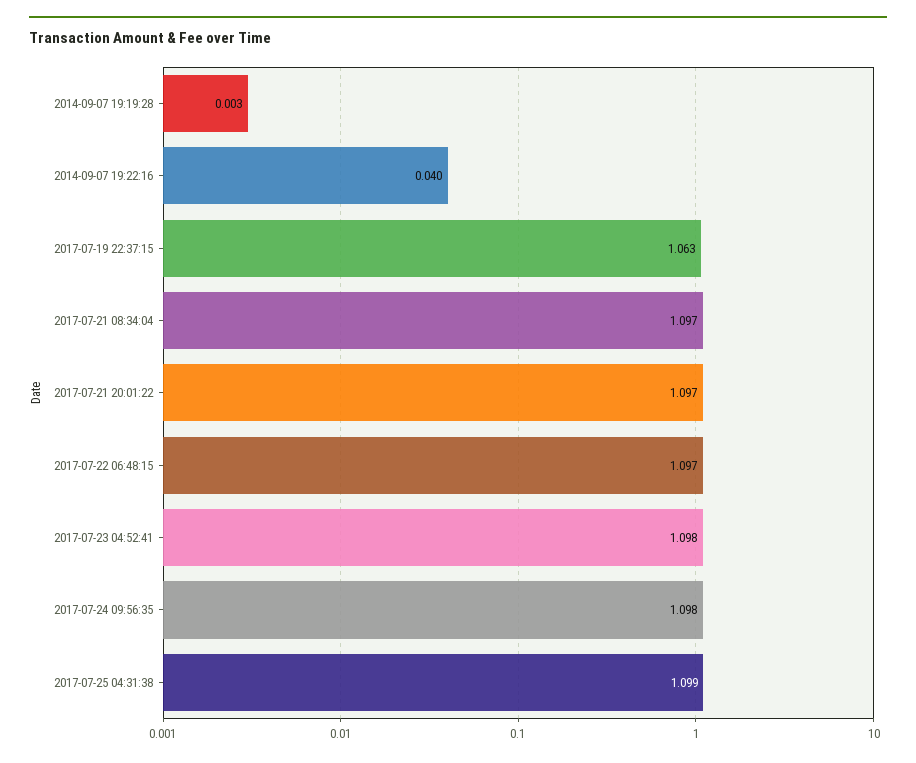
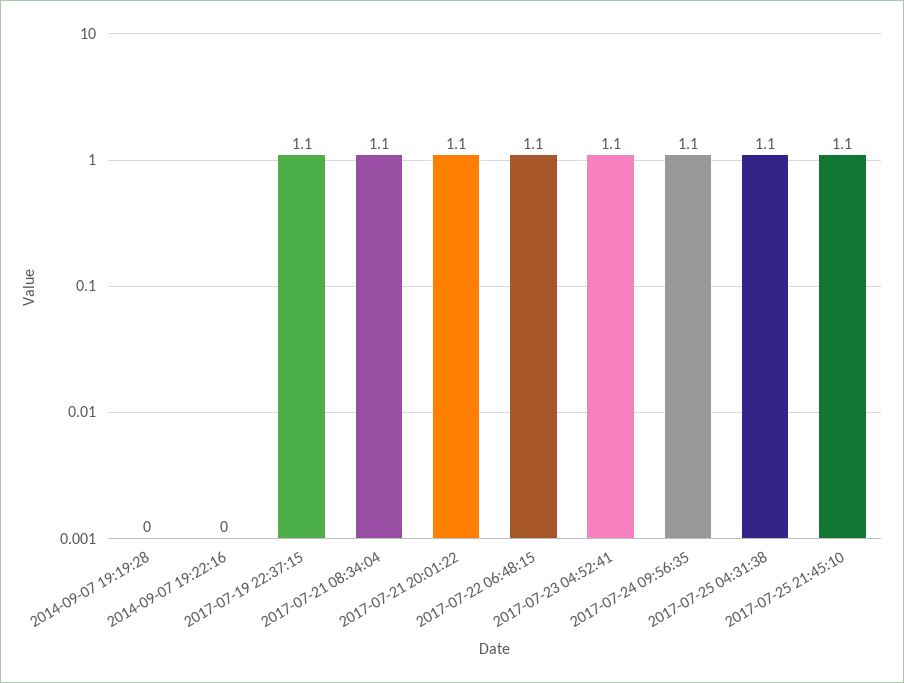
2014-09-07 19:22:16: 0.04 -> 0
2017-07-19 22:37:15: 1.063 -> 1.1
2017-07-25 21:45:10: none -> 1.1

